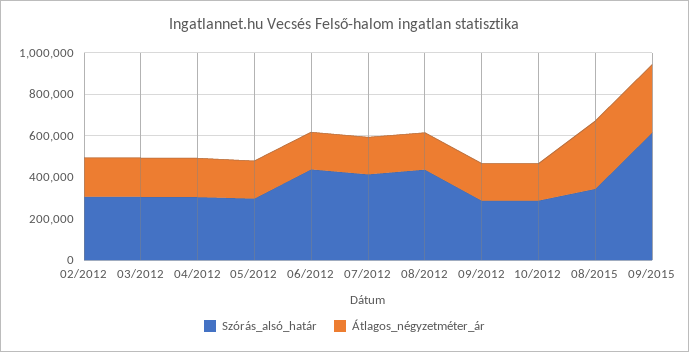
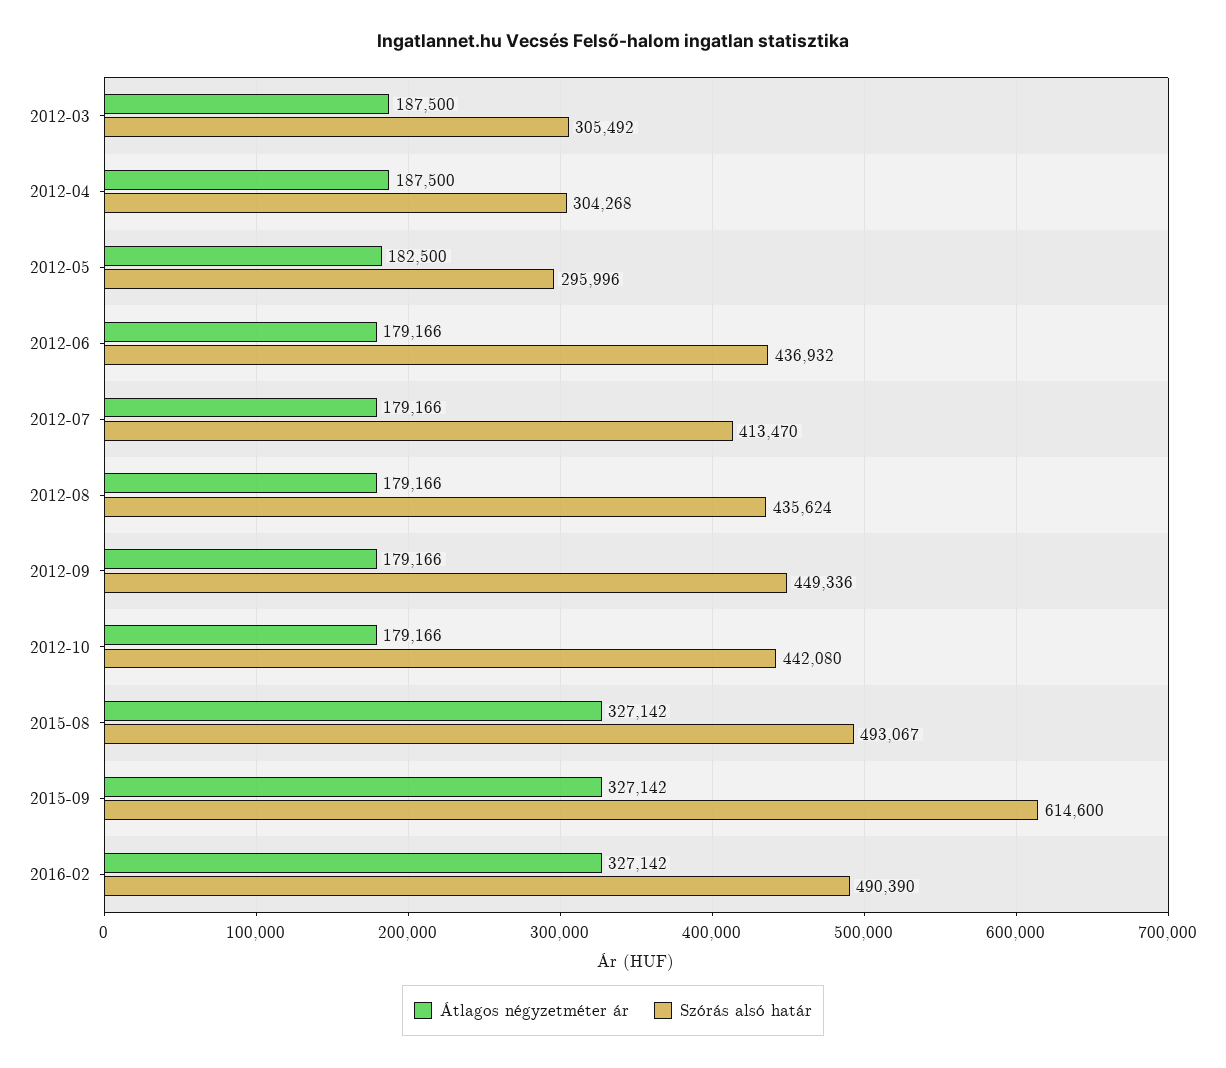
Szórás_alsó_határ, 02/2012: 300000 -> none
Átlagos_négyzetméter_ár, 02/2012: 200000 -> none
Szórás_alsó_határ, 09/2012: 300000 -> 449336
Szórás_alsó_határ, 10/2012: 300000 -> 442080
Szórás_alsó_határ, 08/2015: 350000 -> 493067
Átlagos_négyzetméter_ár, 2016-02: none -> 327142
Szórás_alsó_határ, 2016-02: none -> 490390

